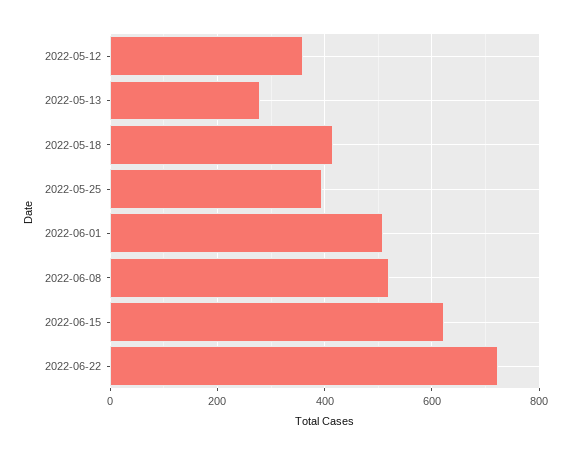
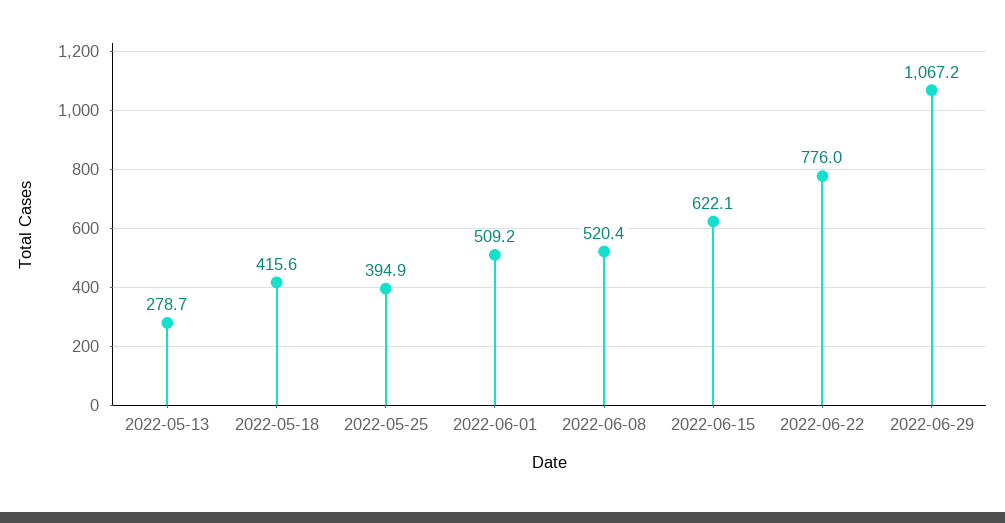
2022-05-12: 360 -> none
2022-06-22: 720 -> 776
2022-06-29: none -> 1067.2

